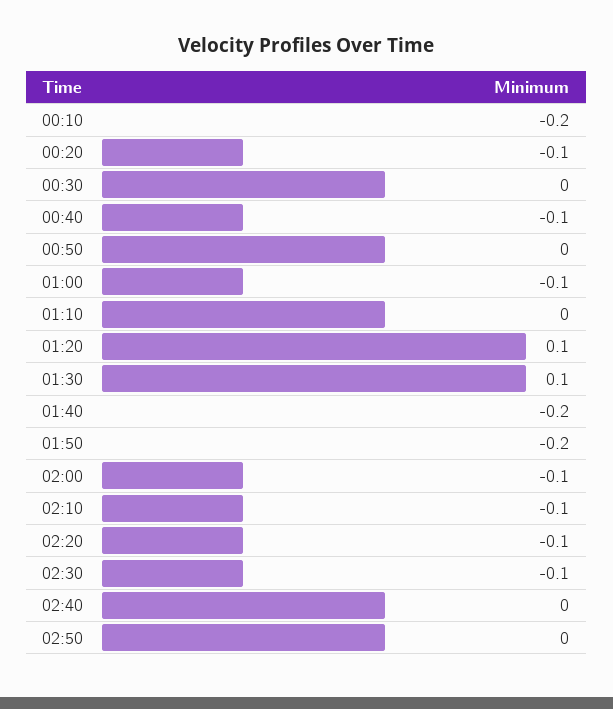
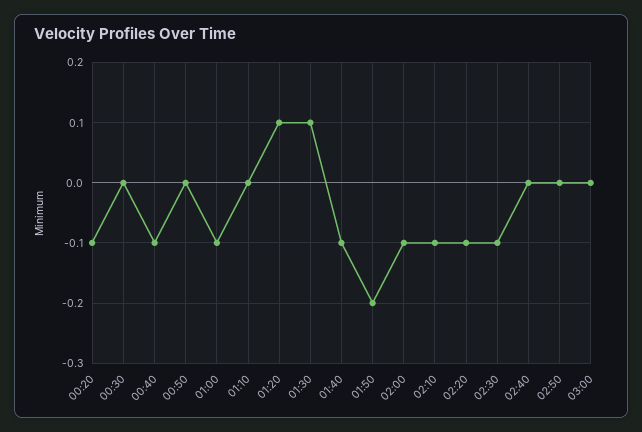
00:10: -0.2 -> none
01:40: -0.2 -> -0.1
03:00: none -> 0

